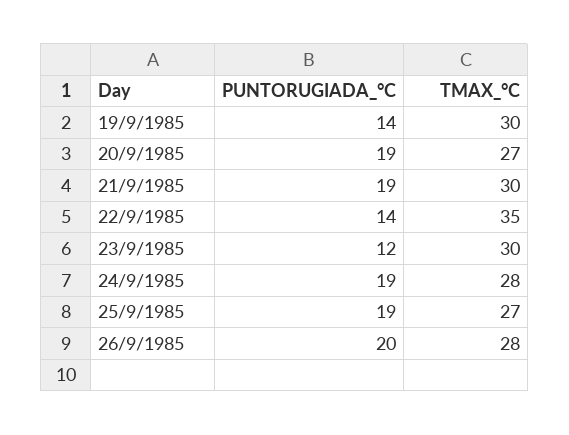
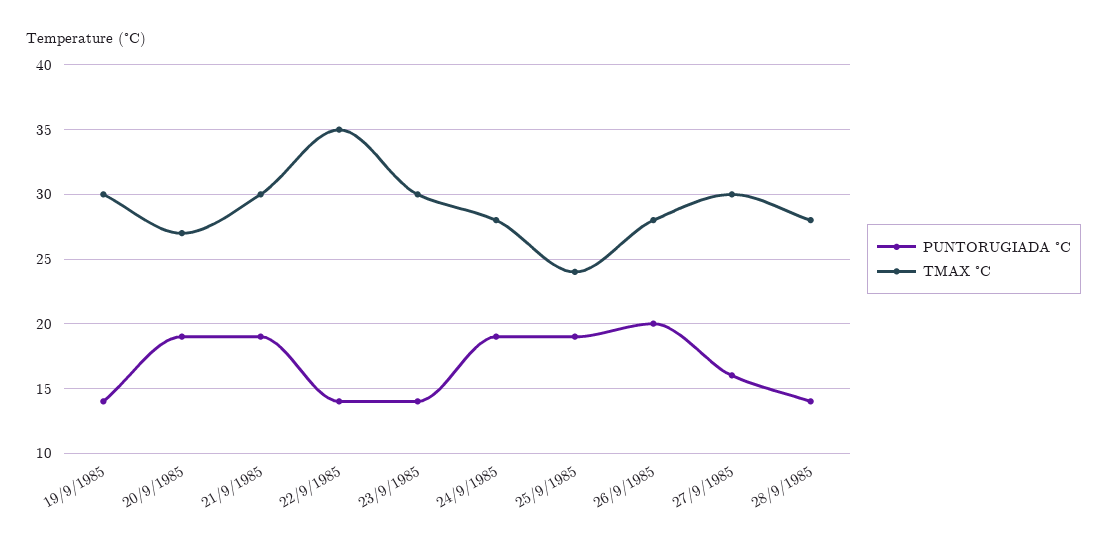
PUNTORUGIADA_°C, 23/9/1985: 12 -> 14
TMAX_°C, 25/9/1985: 27 -> 24
PUNTORUGIADA_°C, 27/9/1985: none -> 16
TMAX_°C, 27/9/1985: none -> 30
PUNTORUGIADA_°C, 28/9/1985: none -> 14
TMAX_°C, 28/9/1985: none -> 28

